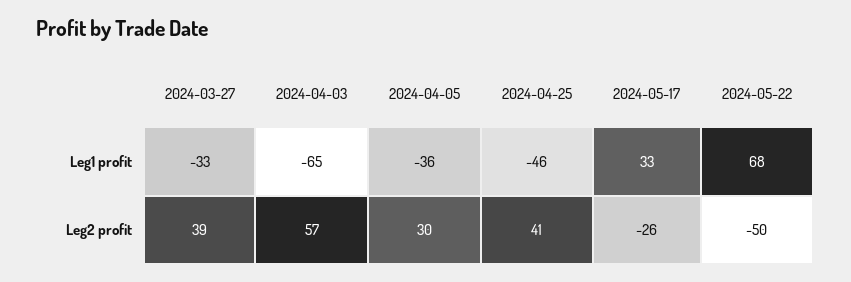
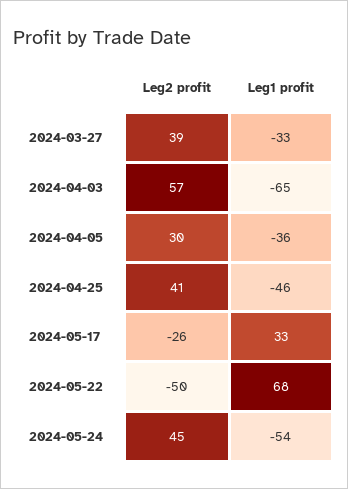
2024-05-24, Leg2 profit: none -> 45
2024-05-24, Leg1 profit: none -> -54

